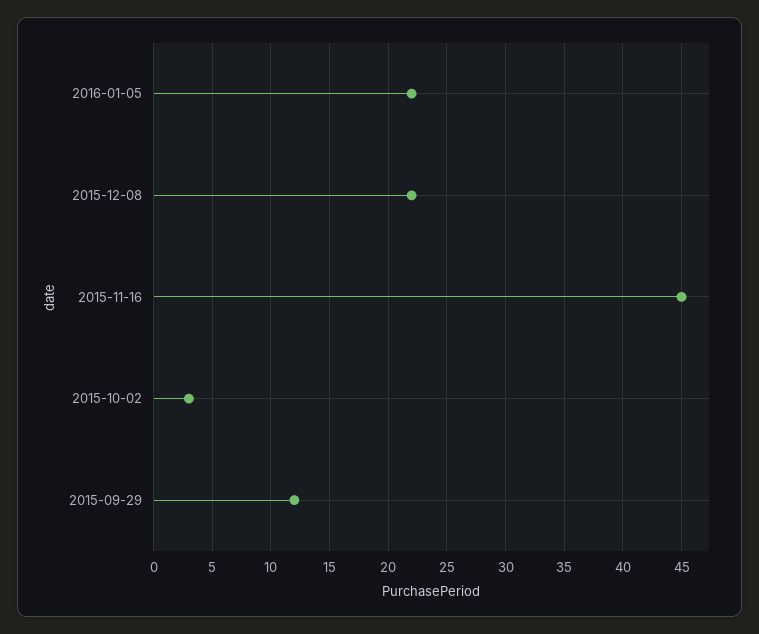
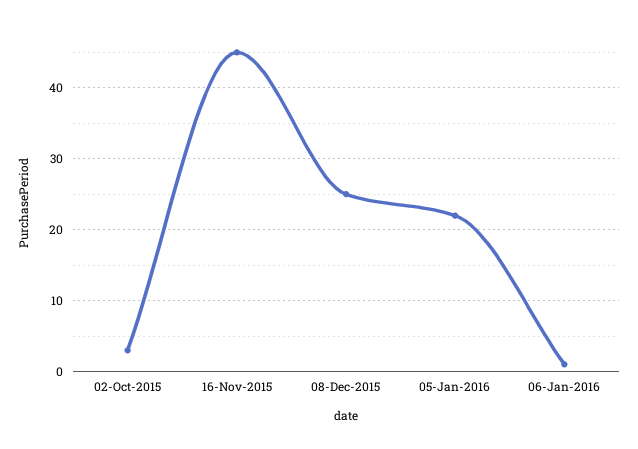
2015-12-08: 22 -> 25
2015-09-29: 12 -> none
06-Jan-2016: none -> 1

